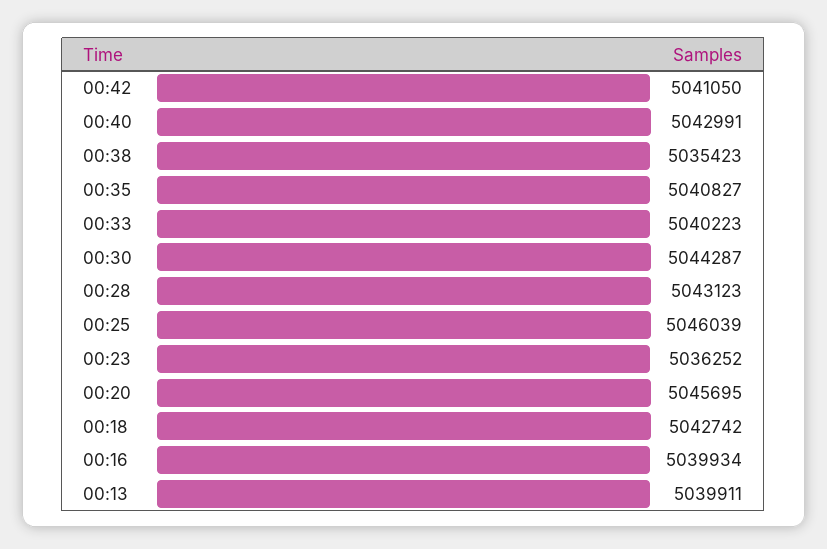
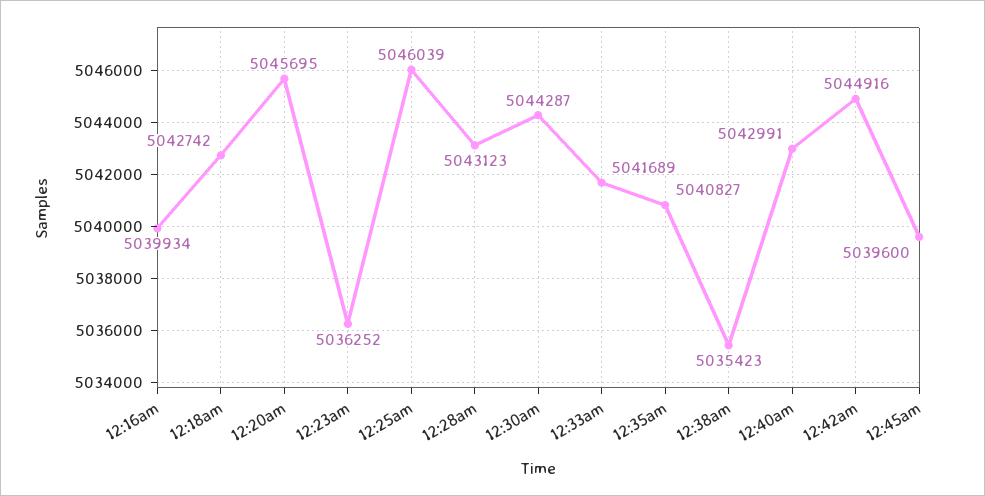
00:42: 5041050 -> 5044916
00:33: 5040223 -> 5041689
00:13: 5039911 -> none
12:45am: none -> 5039600

